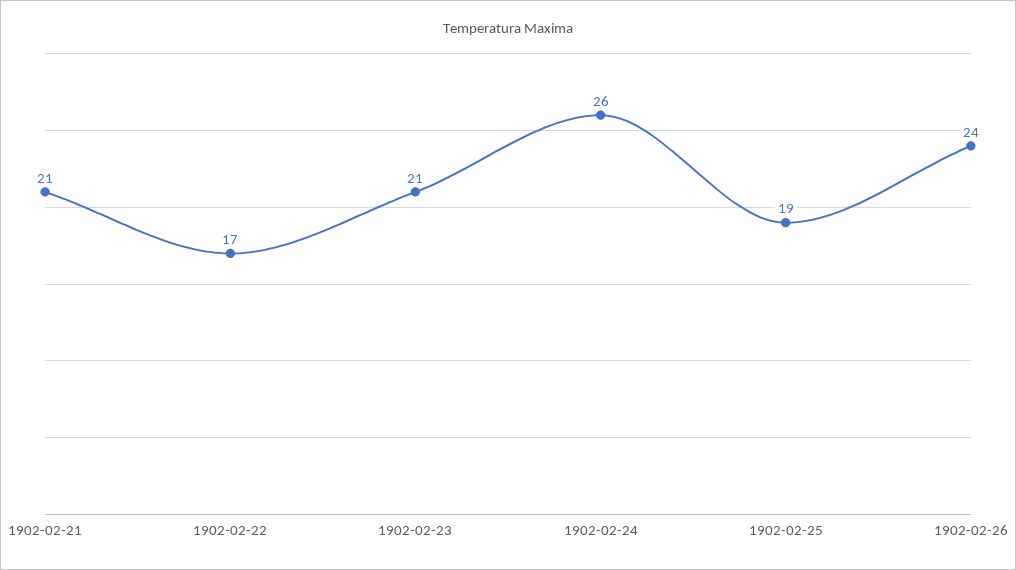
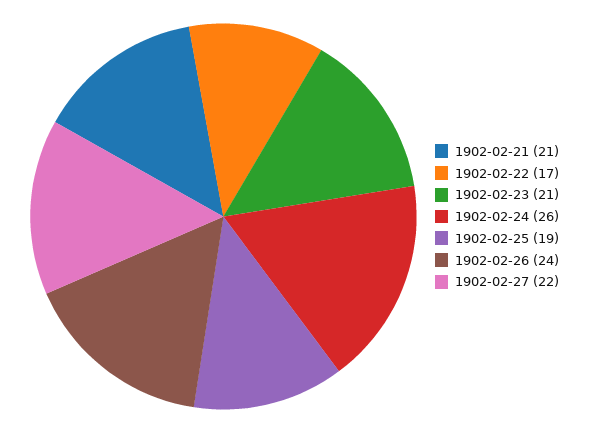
1902-02-27: none -> 22

